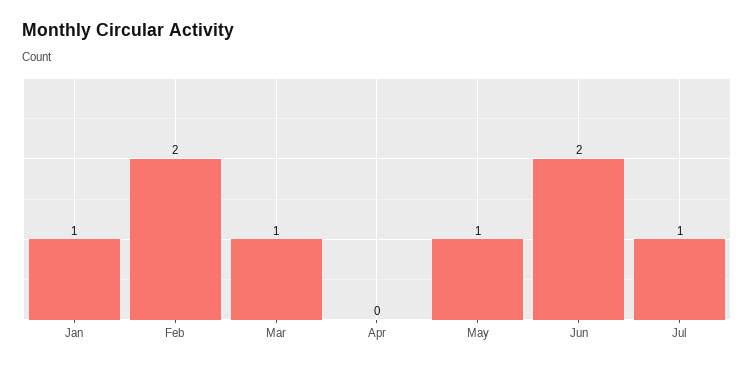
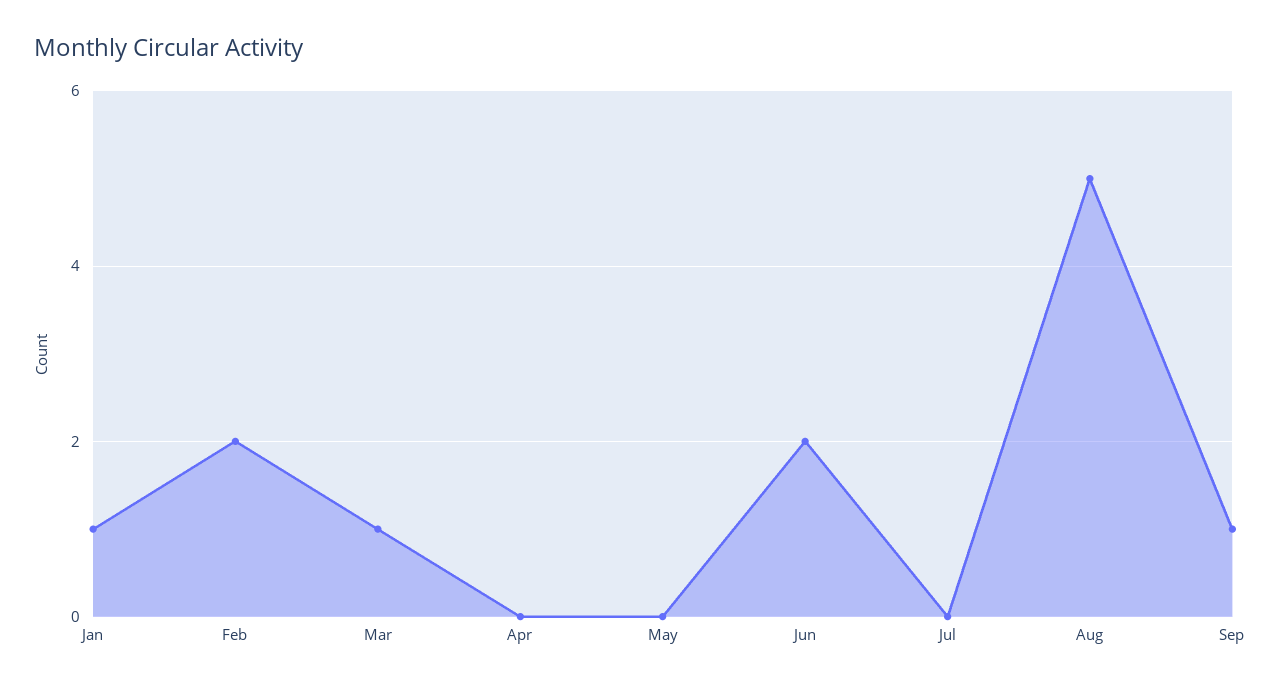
May: 1 -> 0
Jul: 1 -> 0
Aug: none -> 5
Sep: none -> 1

